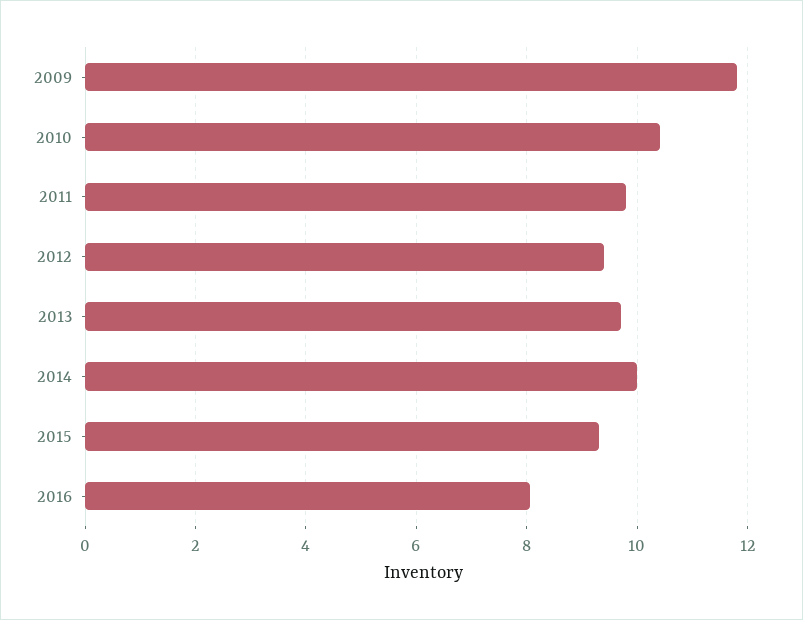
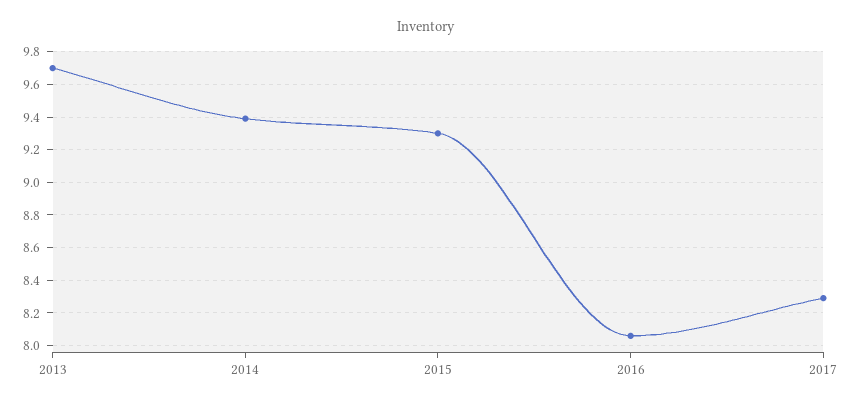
2009: 11.8 -> none
2010: 10.4 -> none
2011: 9.8 -> none
2012: 9.4 -> none
2014: 10 -> 9.4
2017: none -> 8.3

